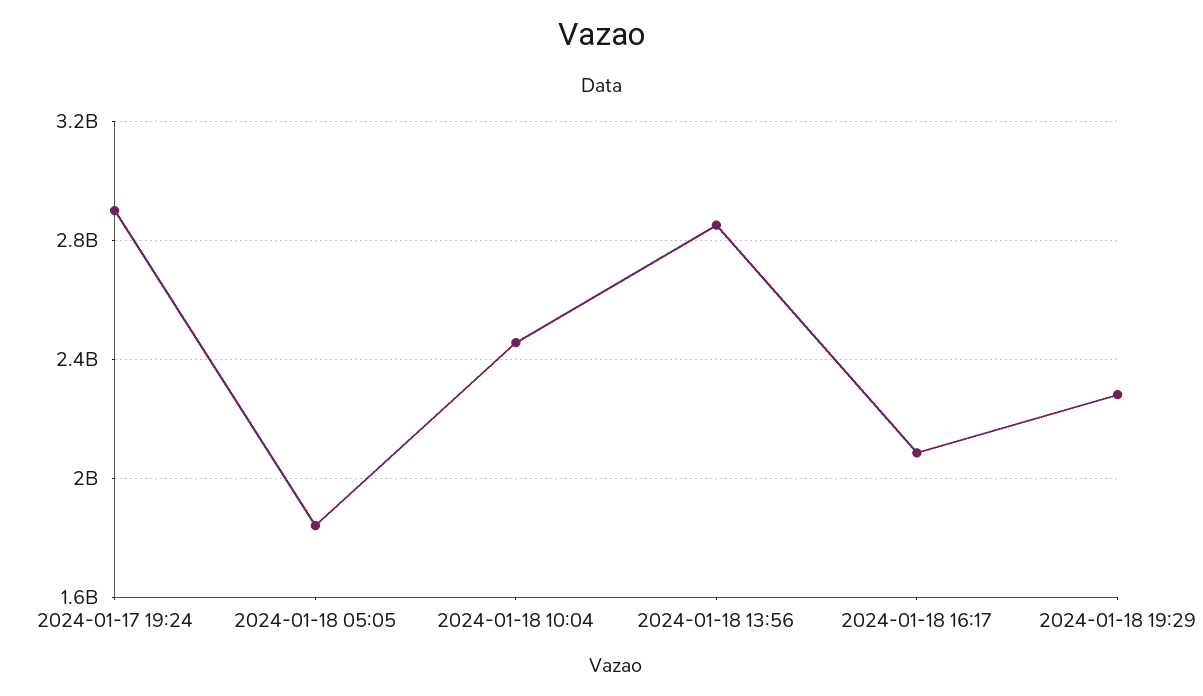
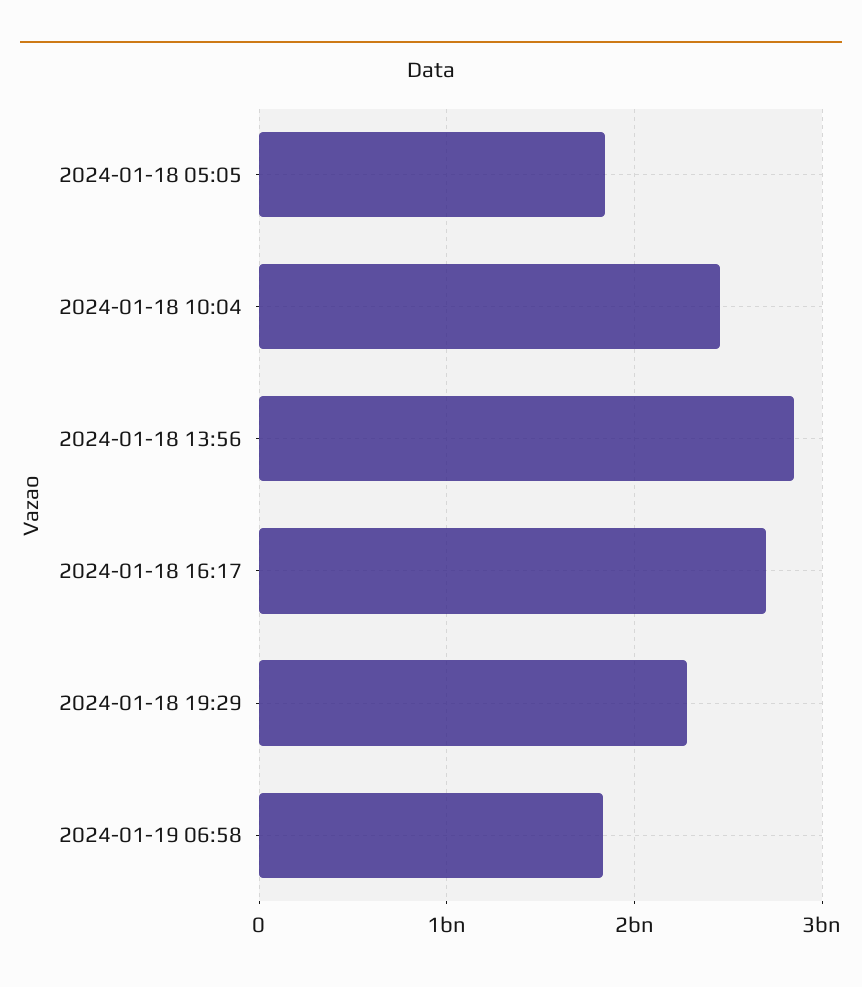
2024-01-17 19:24: 2900000000 -> none
2024-01-18 16:17: 2100000000 -> 2700000000
2024-01-19 06:58: none -> 1800000000

